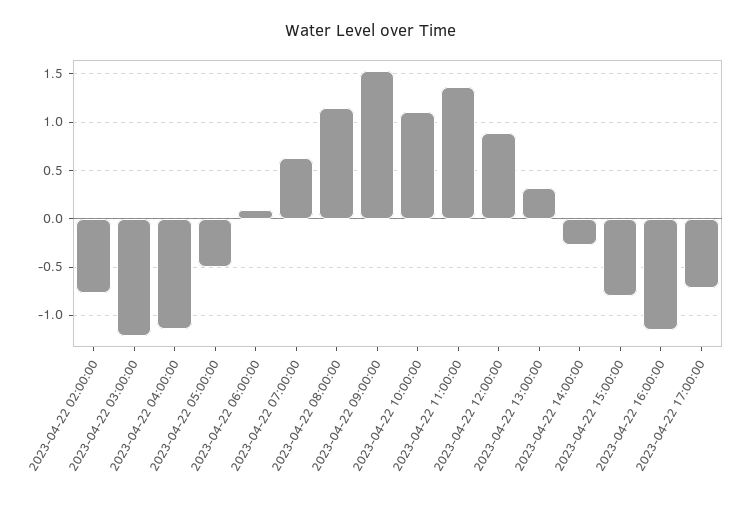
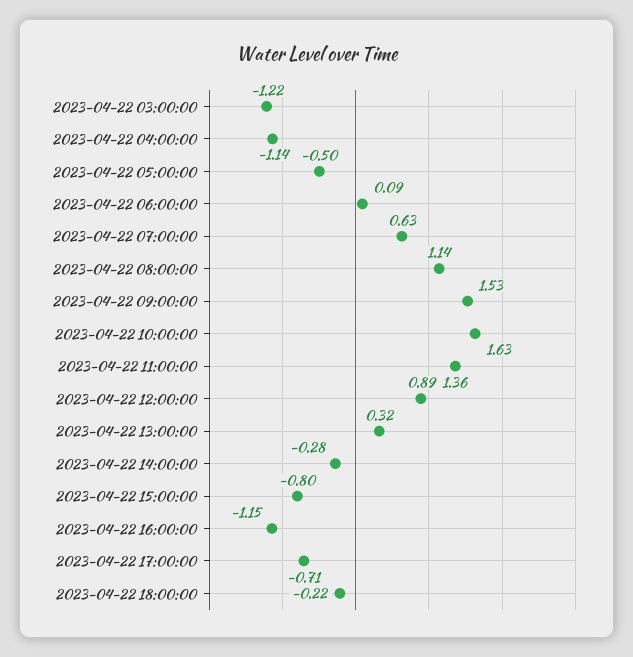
2023-04-22 02:00:00: -0.8 -> none
2023-04-22 10:00:00: 1.1 -> 1.63
2023-04-22 18:00:00: none -> -0.22

